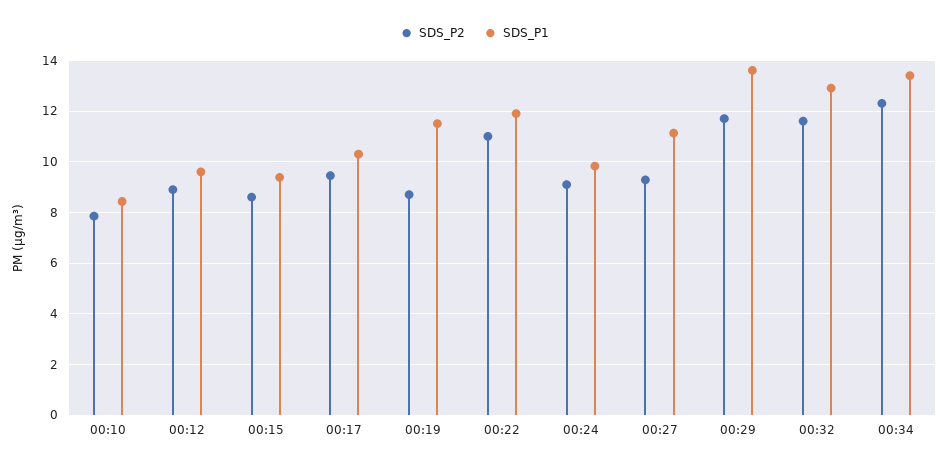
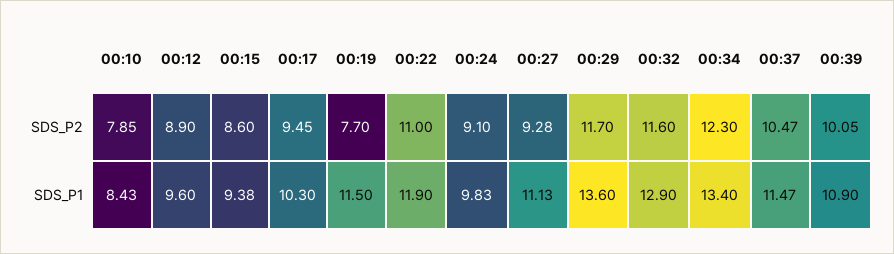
SDS_P2, 00:19: 8.75 -> 7.7
SDS_P2, 00:37: none -> 10.47
SDS_P2, 00:39: none -> 10.05
SDS_P1, 00:37: none -> 11.47
SDS_P1, 00:39: none -> 10.9

